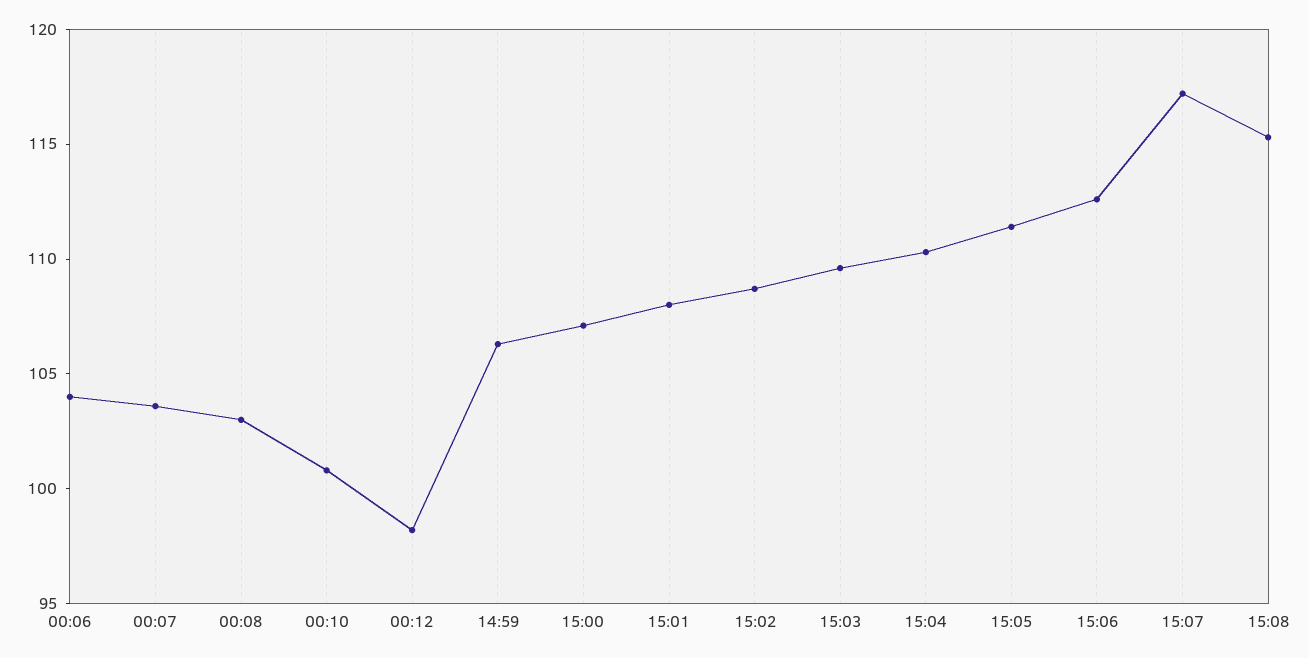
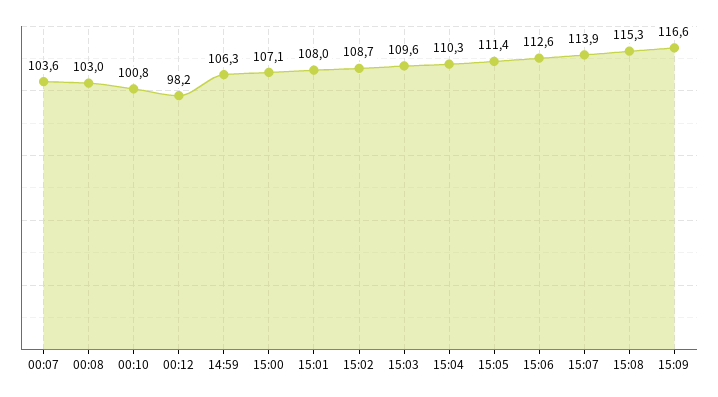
00:06: 104 -> none
15:07: 117 -> 113.9
15:09: none -> 116.6

